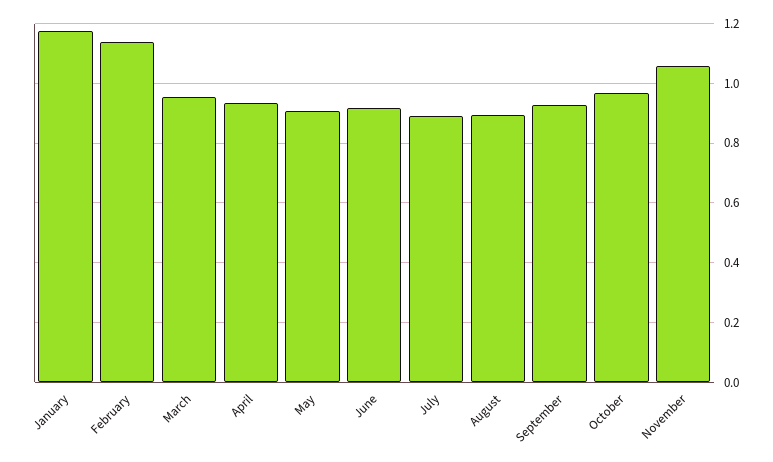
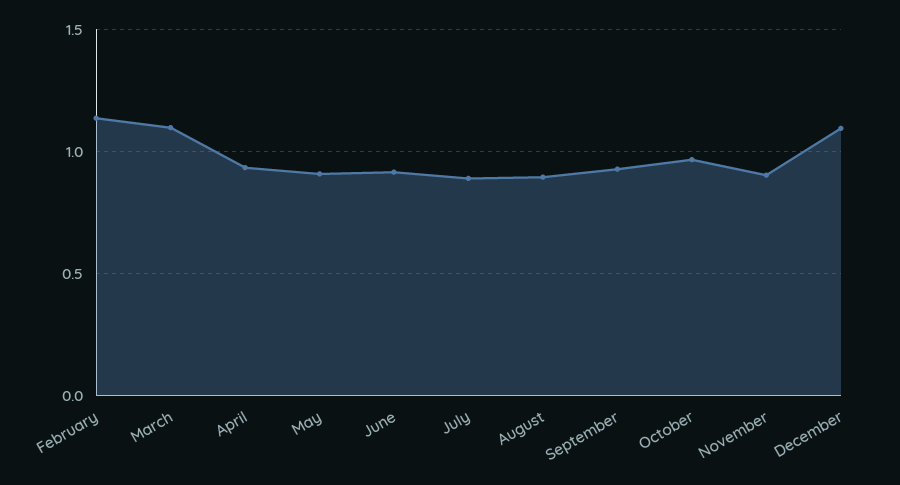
January: 1.175 -> none
March: 0.95 -> 1.1
November: 1.05 -> 0.9
December: none -> 1.1

